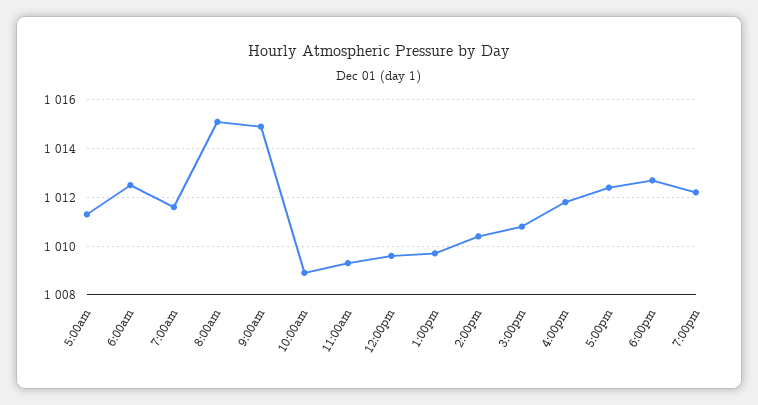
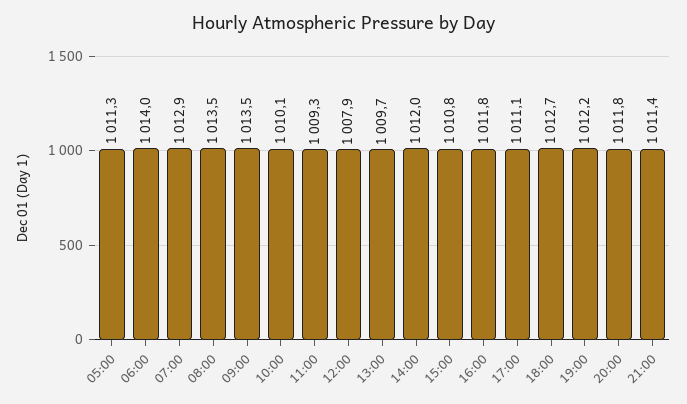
6:00am: 1012.5 -> 1014
7:00am: 1011.5 -> 1012.9
8:00am: 1015 -> 1013.5
9:00am: 1015 -> 1013.5
10:00am: 1009 -> 1010.1
12:00pm: 1009.5 -> 1007.9
2:00pm: 1010.5 -> 1012
5:00pm: 1012.5 -> 1011.1
20:00: none -> 1011.8
21:00: none -> 1011.4

